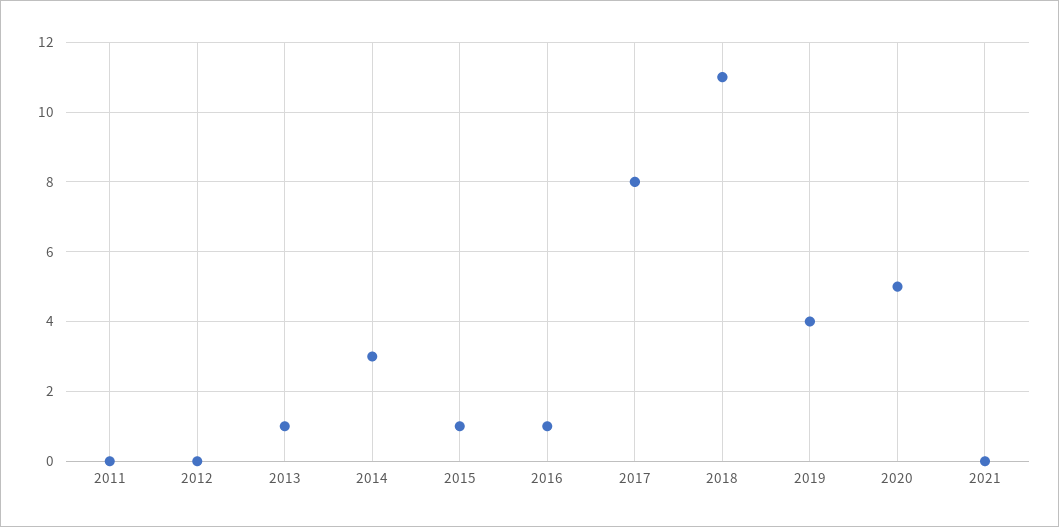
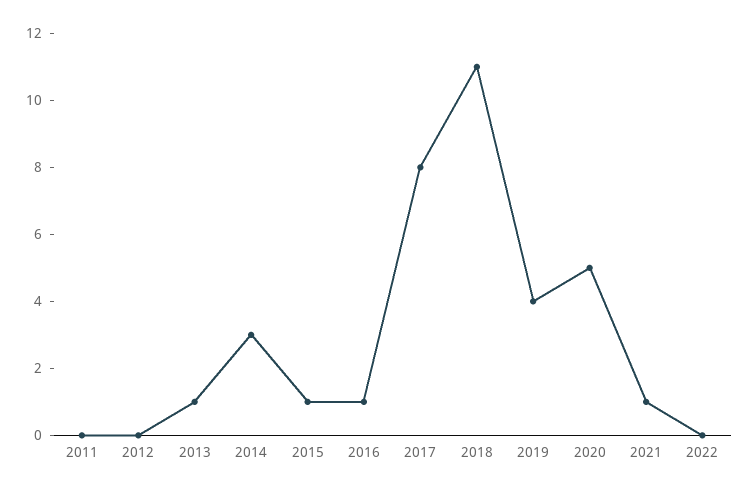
2021: 0 -> 1
2022: none -> 0

